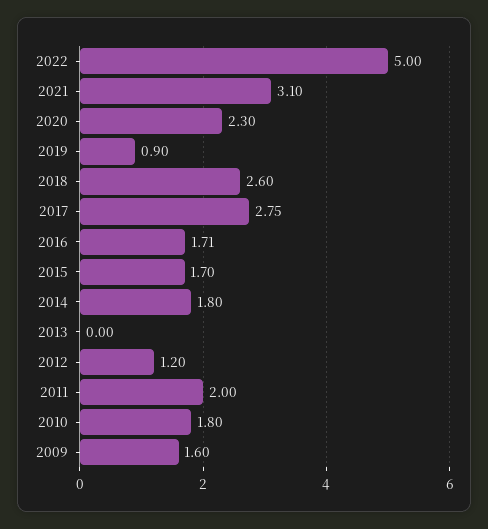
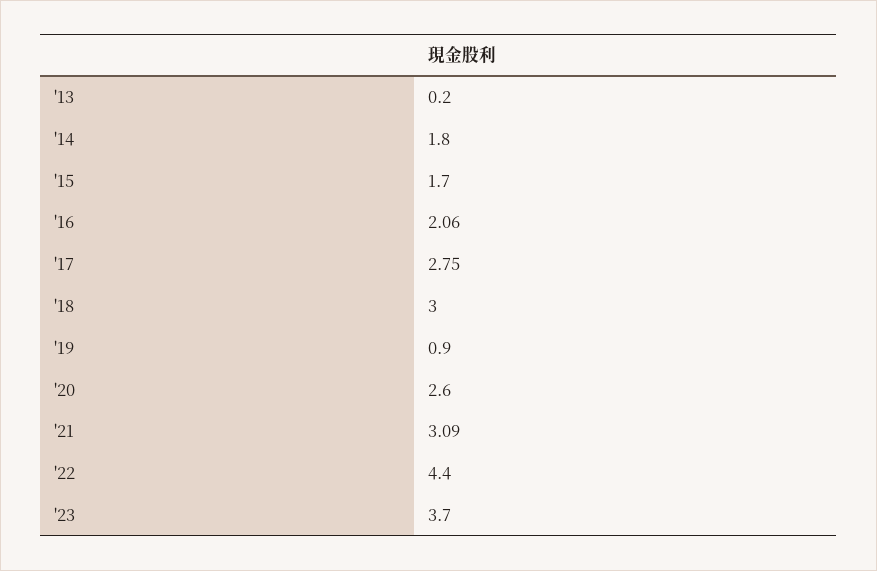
2022: 5 -> 4.4
2021: 3.1 -> 3.09
2020: 2.3 -> 2.6
2018: 2.6 -> 3
2016: 1.71 -> 2.06
2013: 0 -> 0.2
2012: 1.2 -> none
2011: 2 -> none
2010: 1.8 -> none
2009: 1.6 -> none
'23: none -> 3.7

